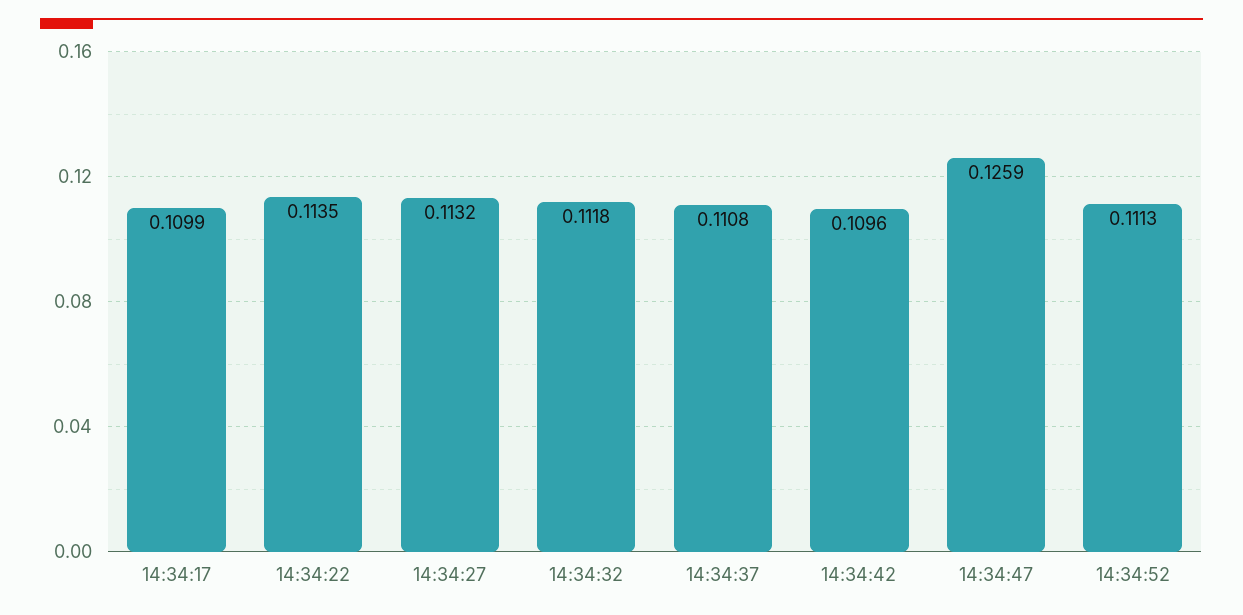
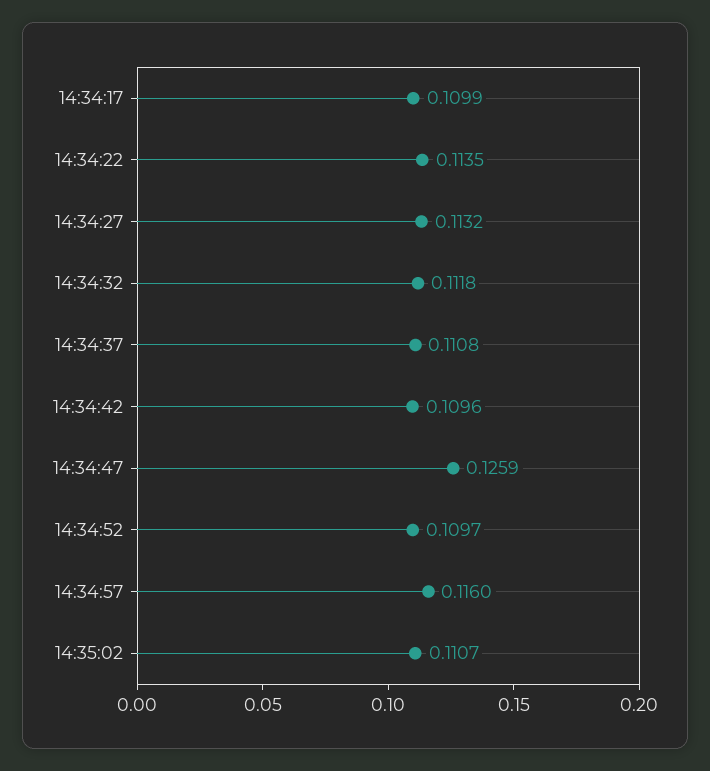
14:34:52: 0.1113 -> 0.1097
14:34:57: none -> 0.116
14:35:02: none -> 0.1107

